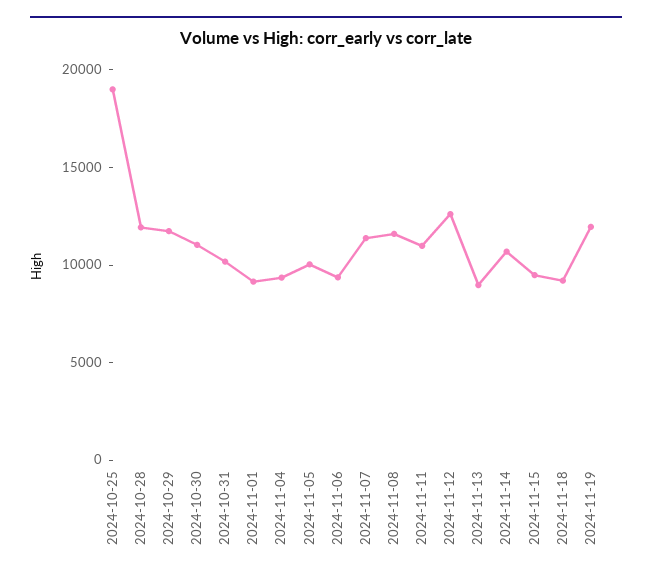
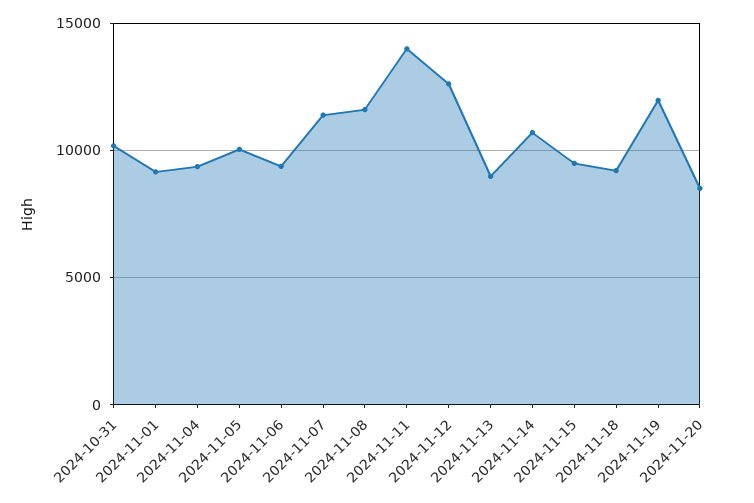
2024-10-25: 19000 -> none
2024-10-28: 12000 -> none
2024-10-29: 12000 -> none
2024-10-30: 11000 -> none
2024-11-11: 11000 -> 14000
2024-11-20: none -> 8500

